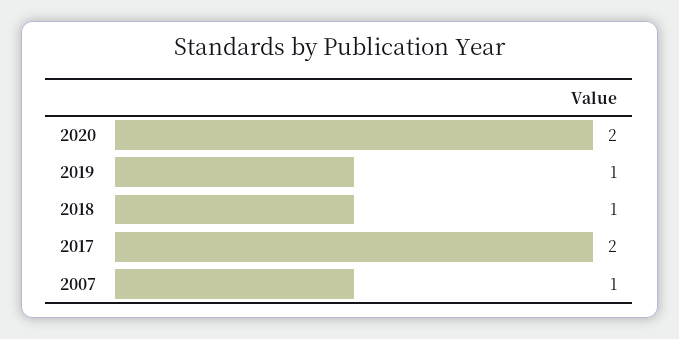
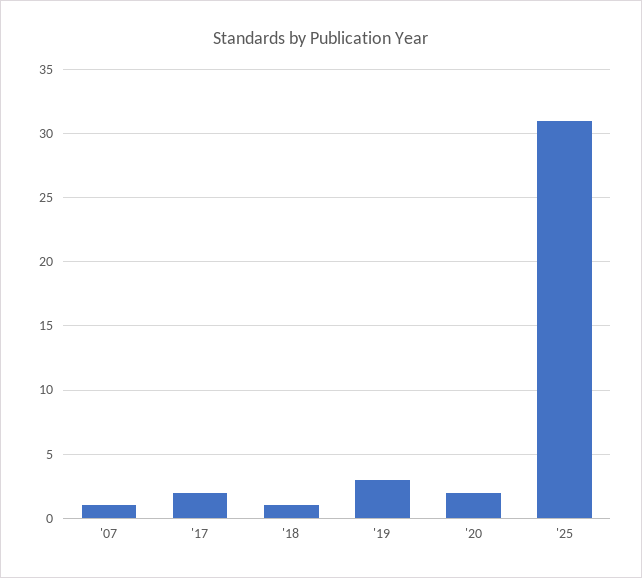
2019: 1 -> 3
'25: none -> 31

